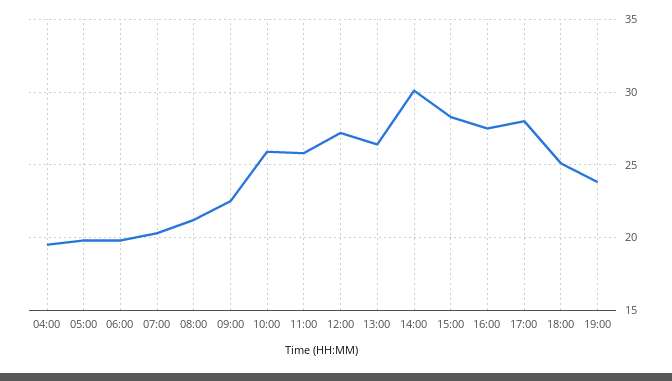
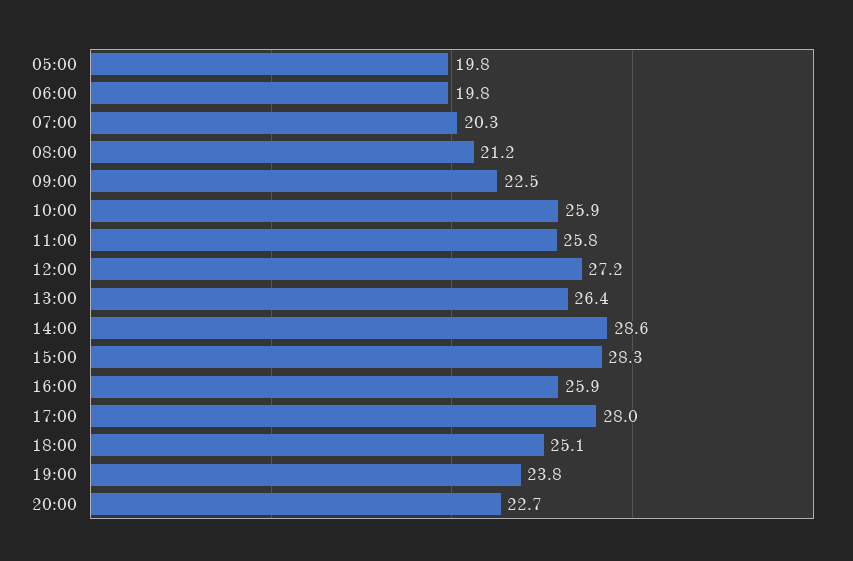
04:00: 19.5 -> none
14:00: 30 -> 28.6
16:00: 27.5 -> 25.9
20:00: none -> 22.7

